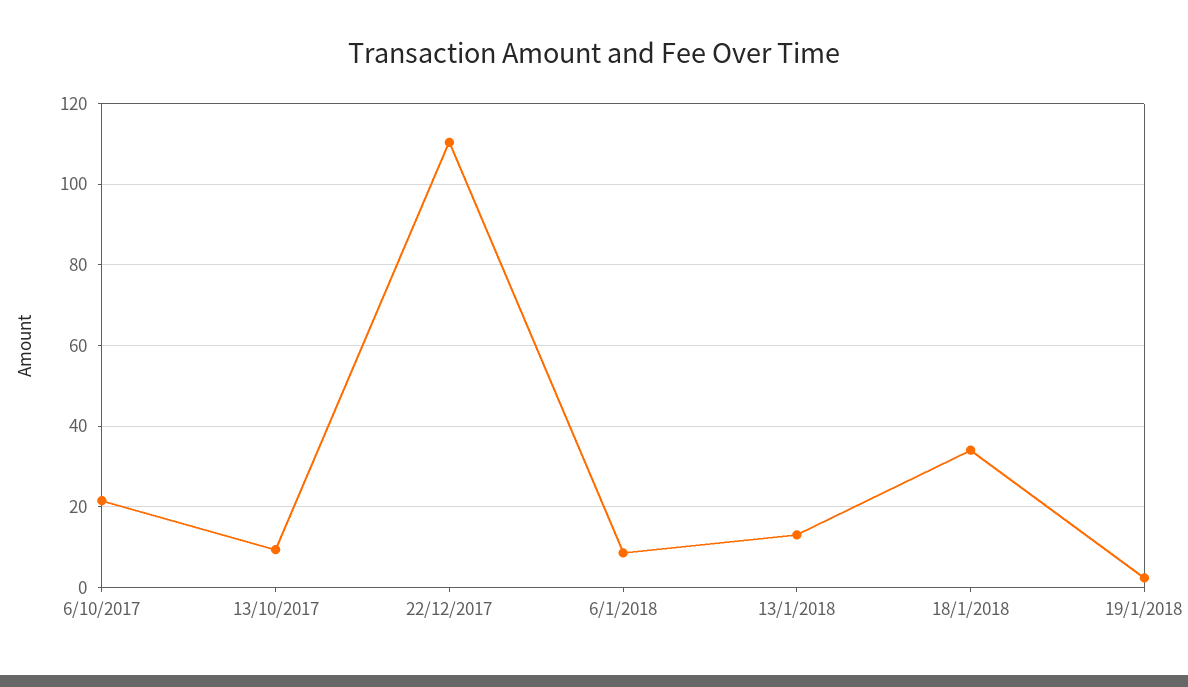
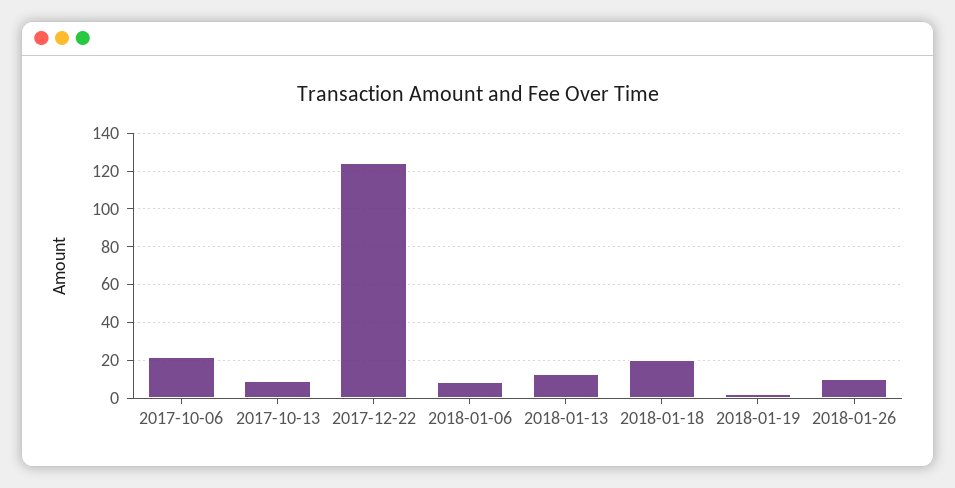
22/12/2017: 110 -> 125
18/1/2018: 34 -> 20
2018-01-26: none -> 10

